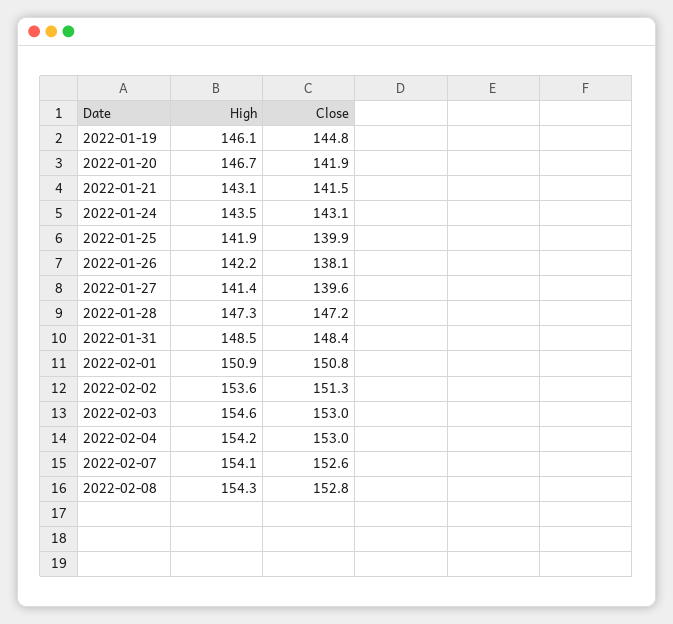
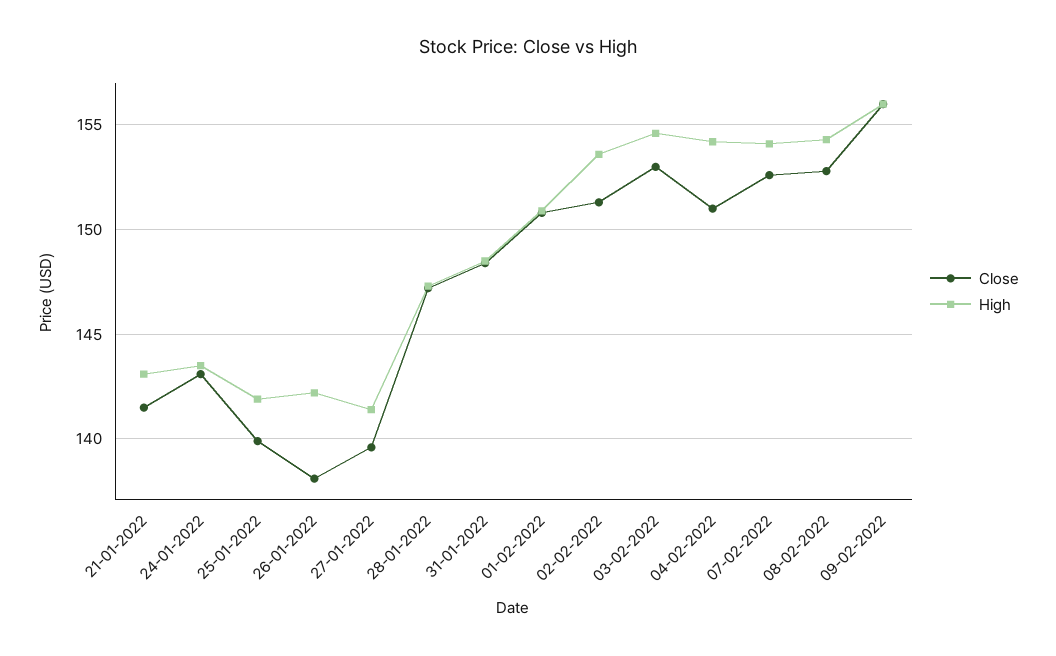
High, 2022-01-19: 146.1 -> none
Close, 2022-01-19: 144.8 -> none
High, 2022-01-20: 146.7 -> none
Close, 2022-01-20: 141.9 -> none
Close, 2022-02-04: 153 -> 151
Close, 09-02-2022: none -> 156
High, 09-02-2022: none -> 156

